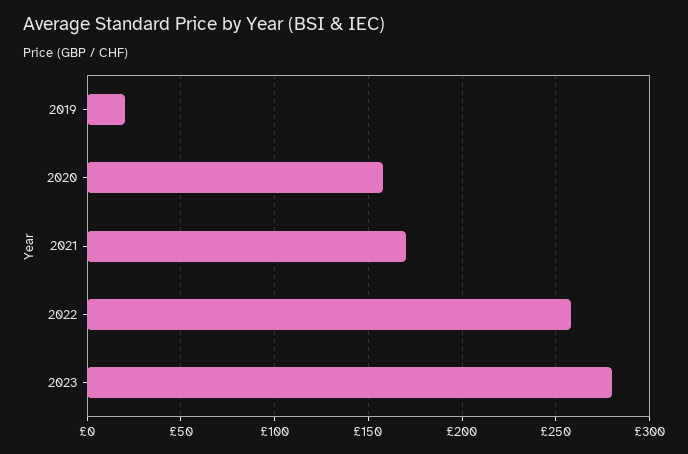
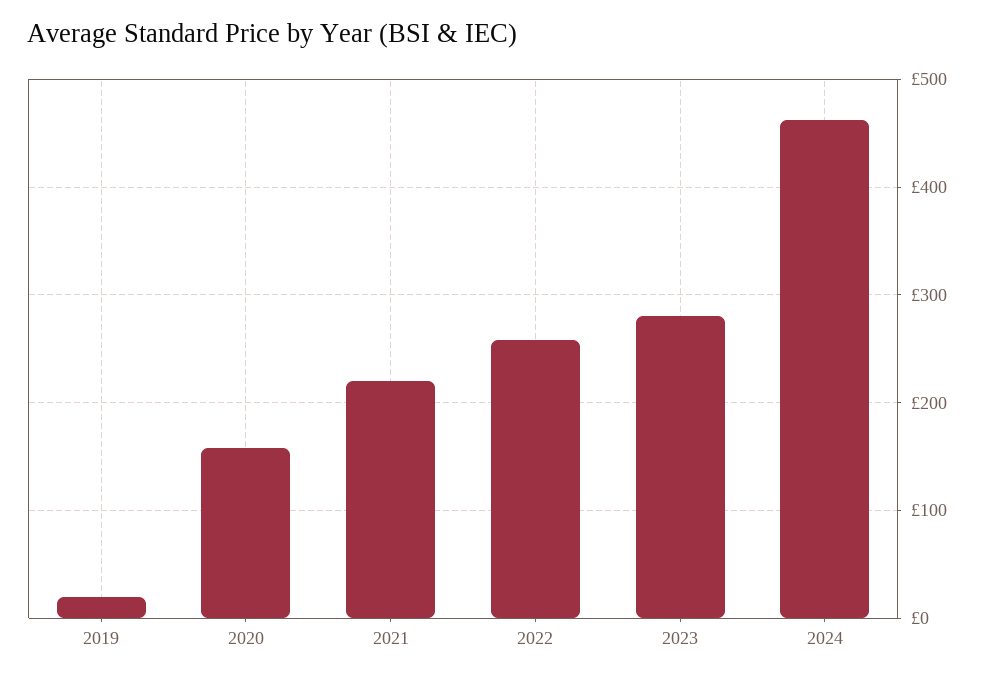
2021: 170 -> 220
2024: none -> 460

